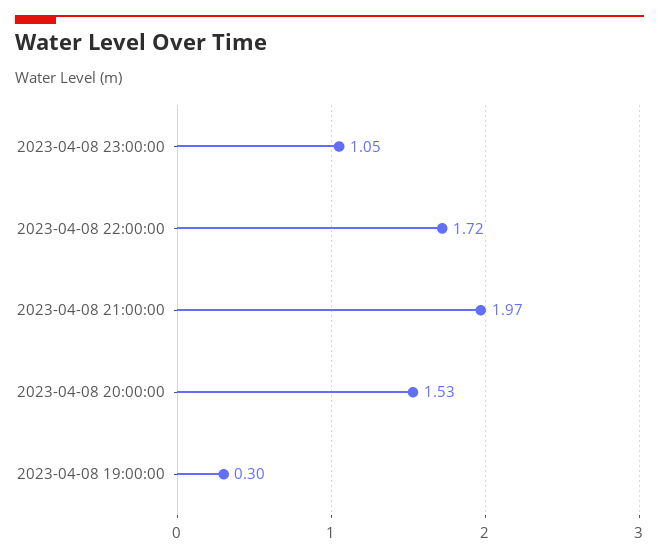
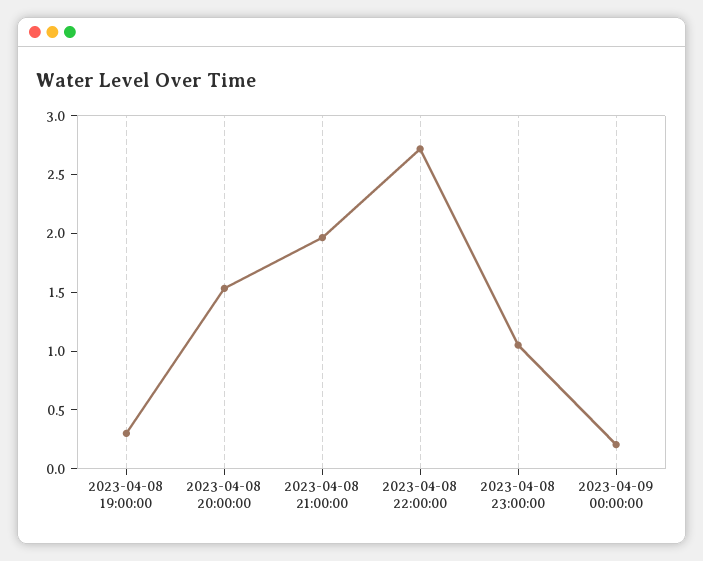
2023-04-08 22:00:00: 1.72 -> 2.7
2023-04-09 00:00:00: none -> 0.2

